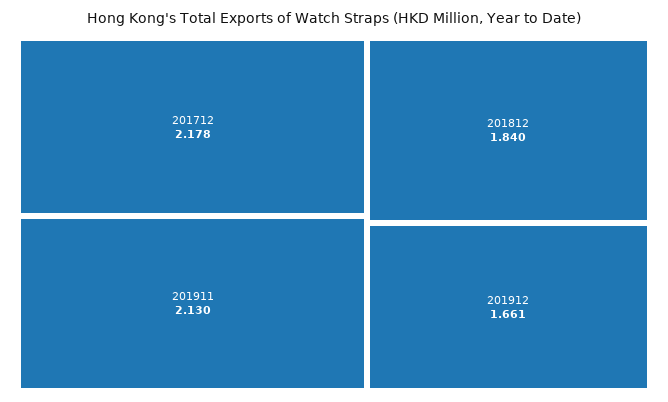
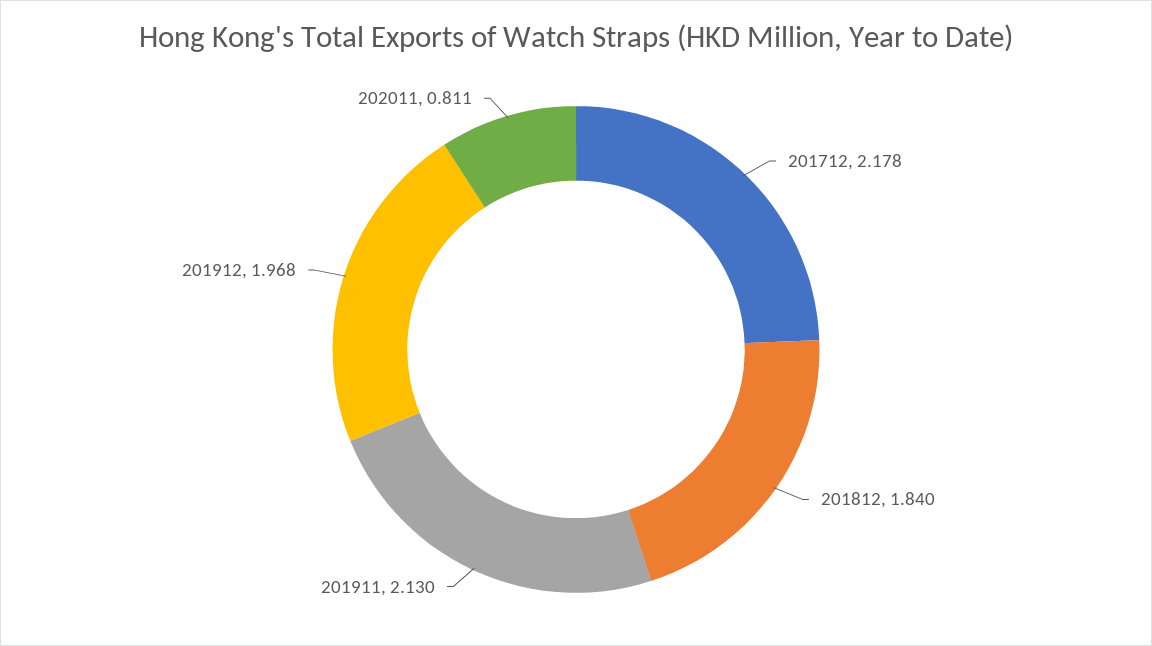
201912: 1.661 -> 1.968
202011: none -> 0.811

